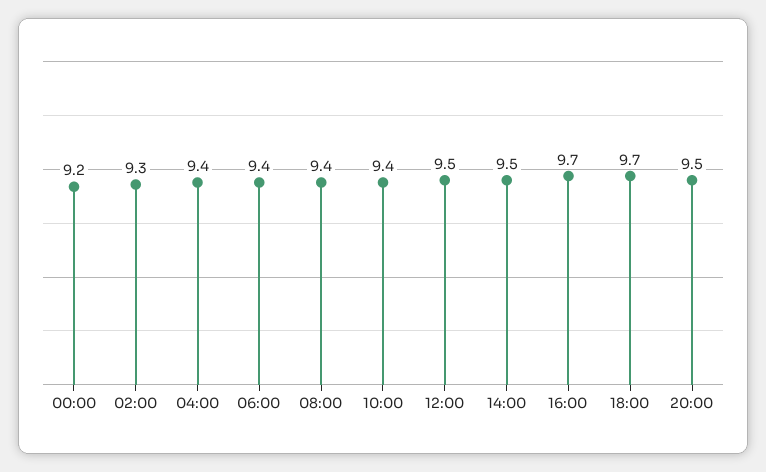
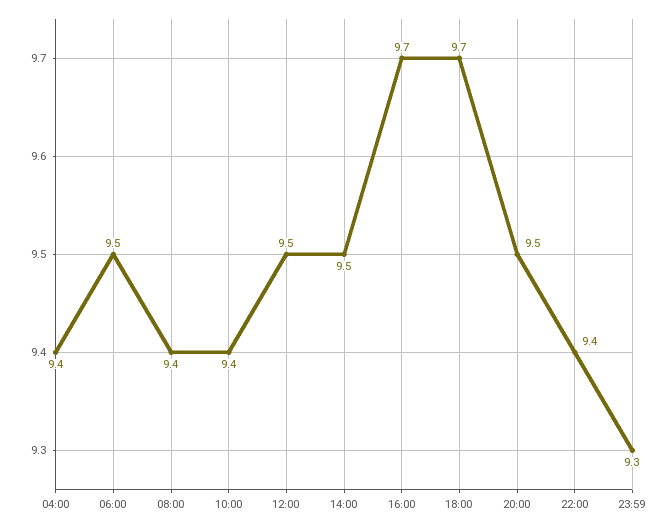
00:00: 9.2 -> none
02:00: 9.3 -> none
06:00: 9.4 -> 9.5
22:00: none -> 9.4
23:59: none -> 9.3

